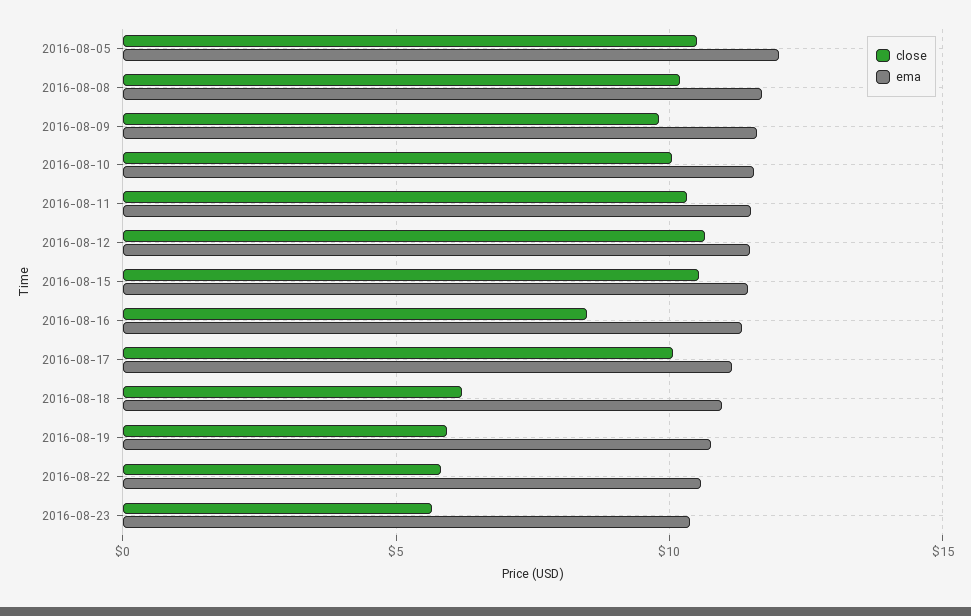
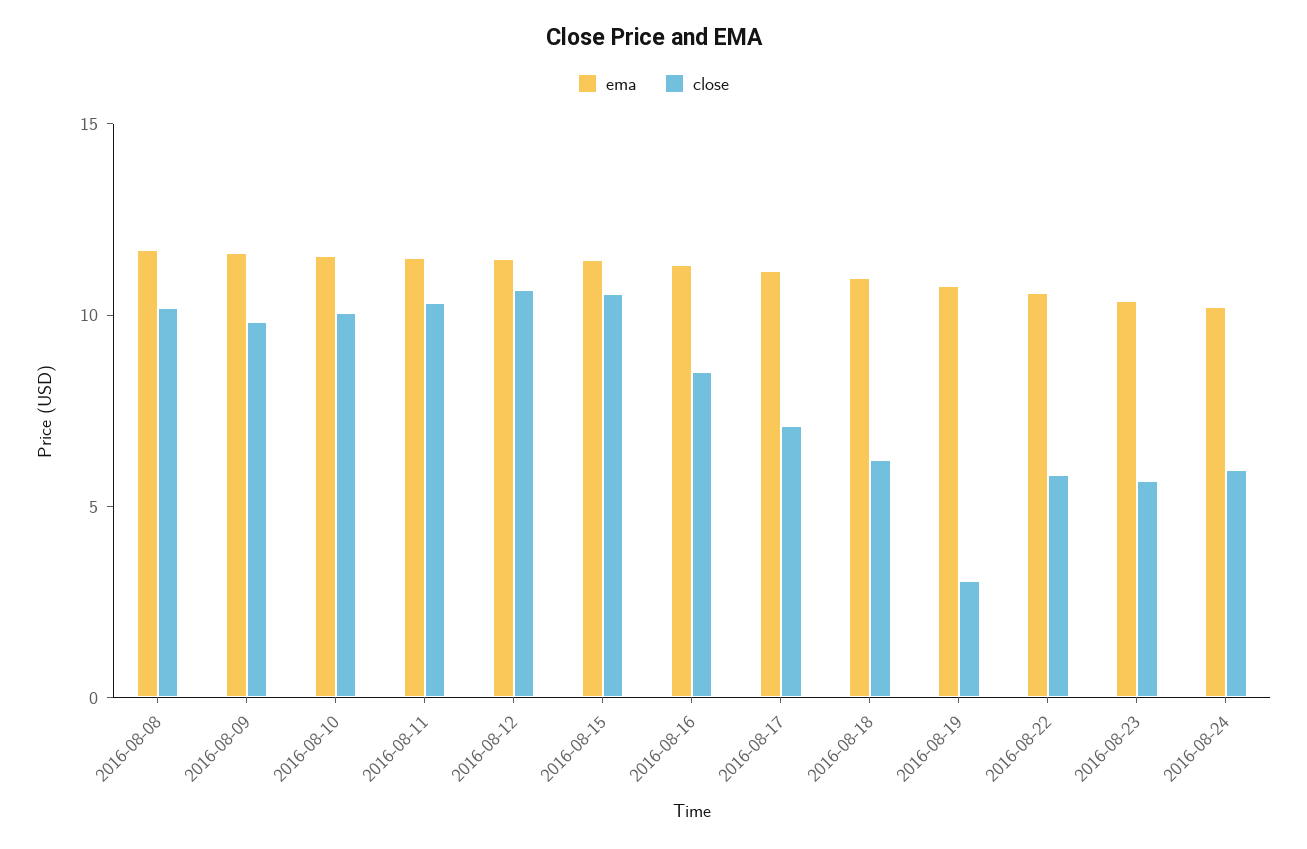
close, 2016-08-05: 10.5 -> none
ema, 2016-08-05: 12 -> none
close, 2016-08-17: 10 -> 7
close, 2016-08-19: 6 -> 3
ema, 2016-08-24: none -> 10
close, 2016-08-24: none -> 6

